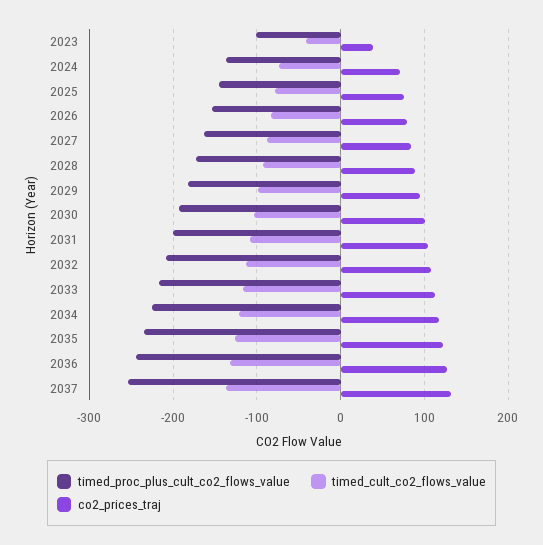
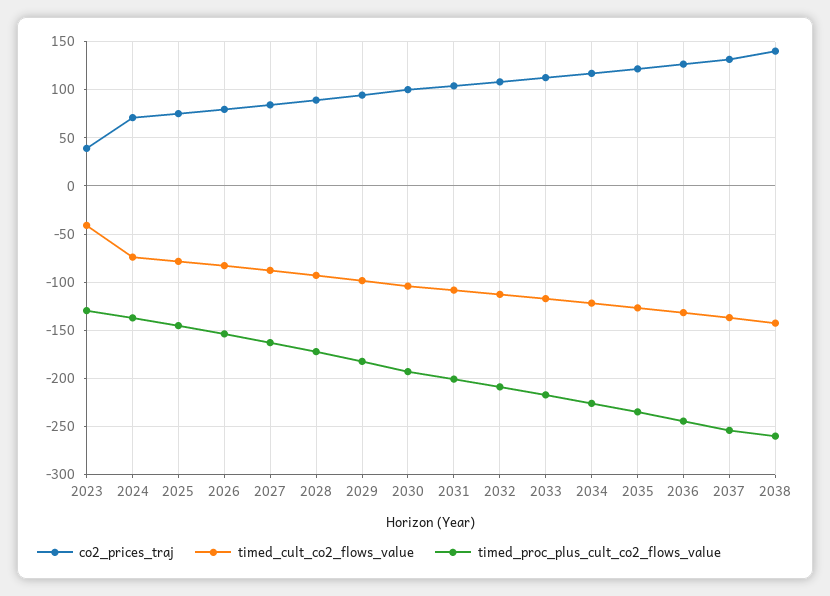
timed_proc_plus_cult_co2_flows_value, 2023: -100 -> -130
co2_prices_traj, 2038: none -> 140
timed_cult_co2_flows_value, 2038: none -> -140
timed_proc_plus_cult_co2_flows_value, 2038: none -> -260

